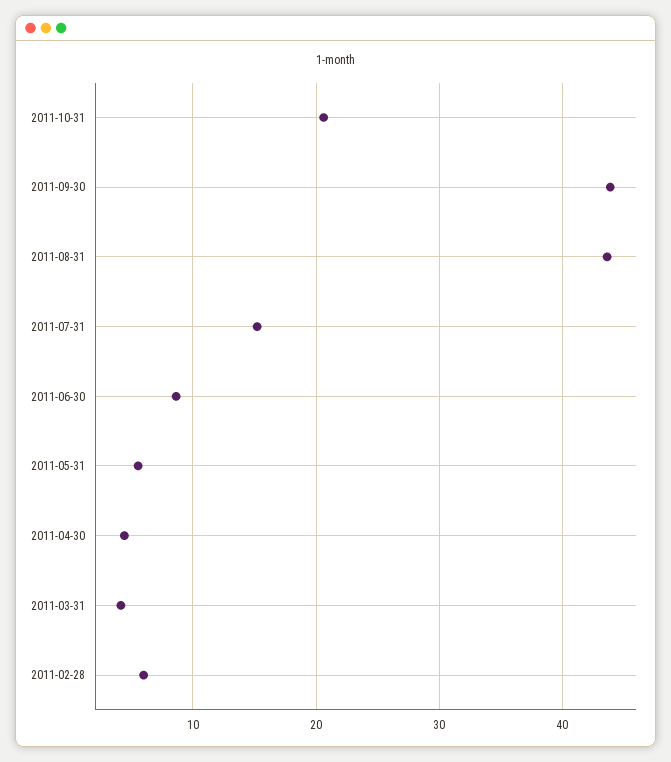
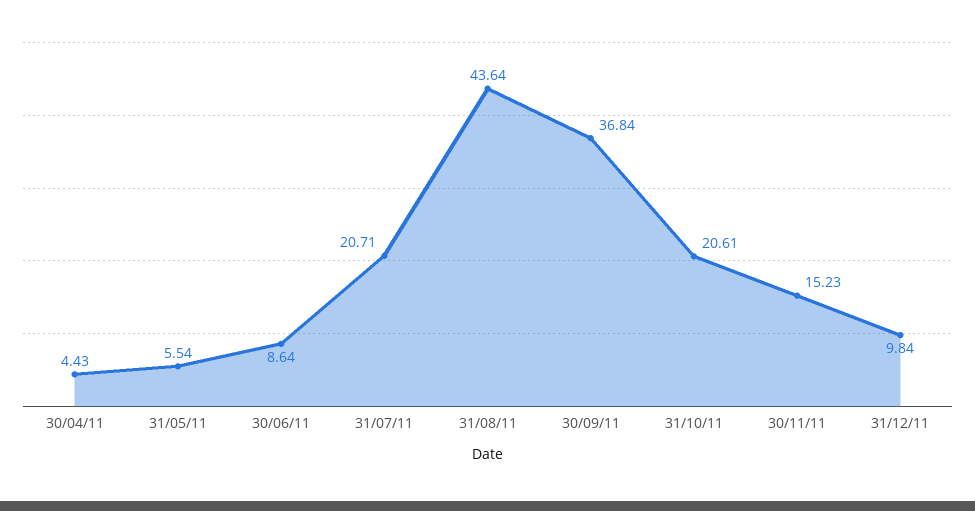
2011-09-30: 44 -> 36.84
2011-07-31: 15 -> 20.71
2011-03-31: 4 -> none
2011-02-28: 6 -> none
30/11/11: none -> 15.23
31/12/11: none -> 9.84

